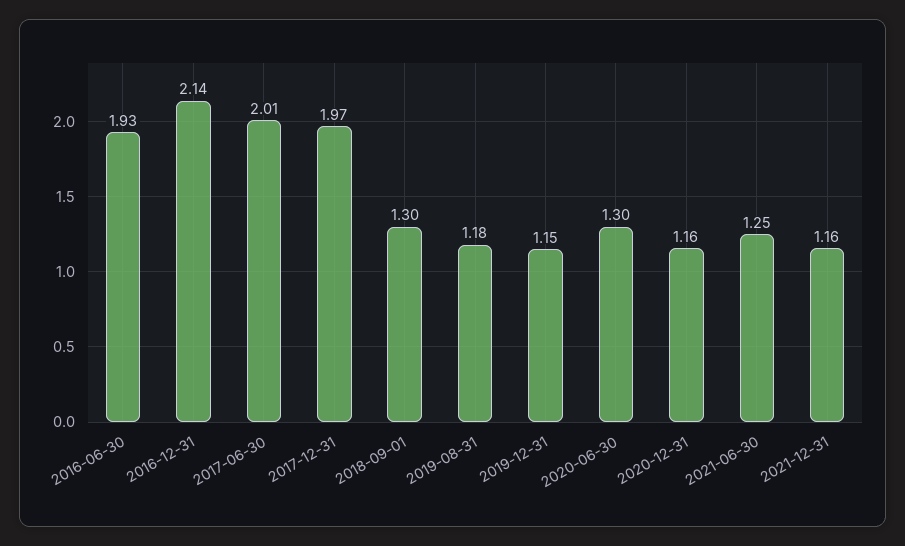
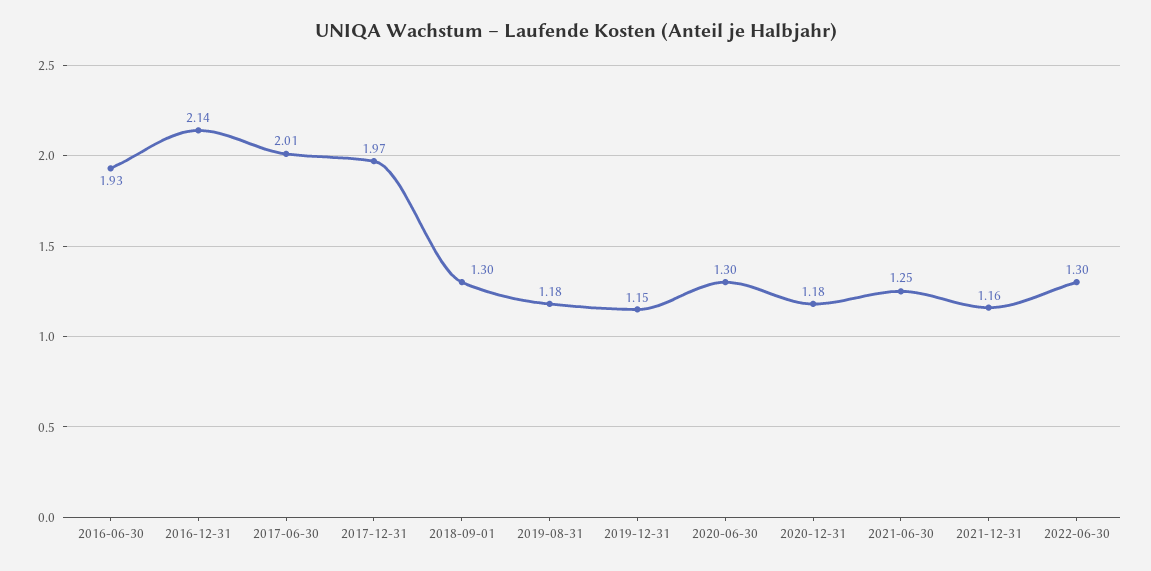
2020-12-31: 1.16 -> 1.18
2022-06-30: none -> 1.3

